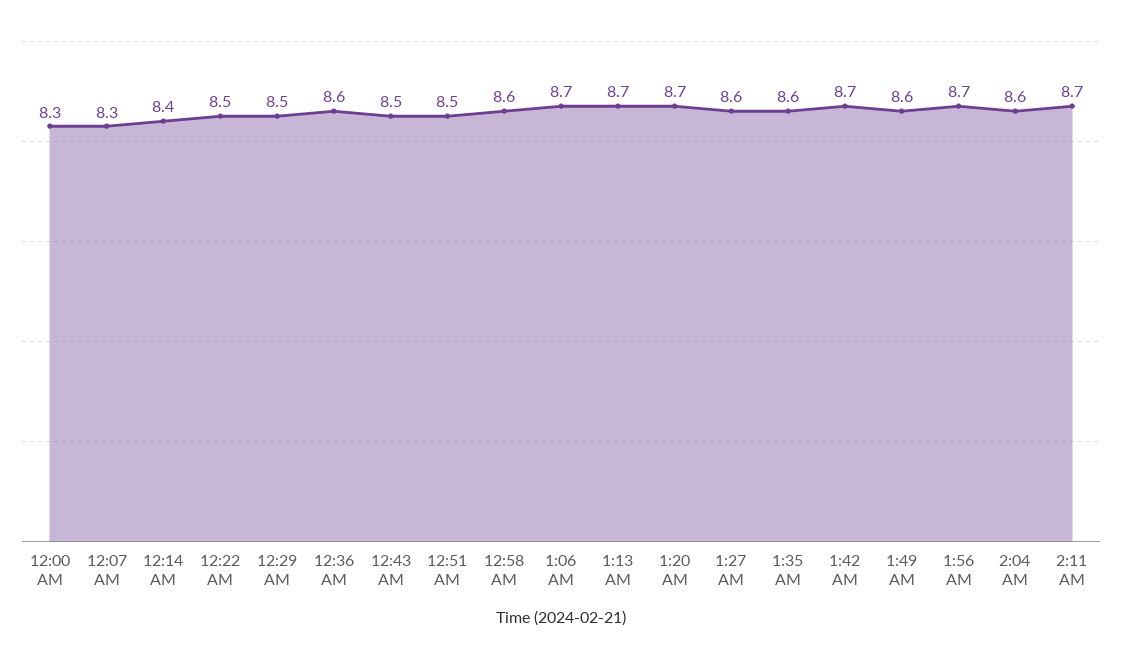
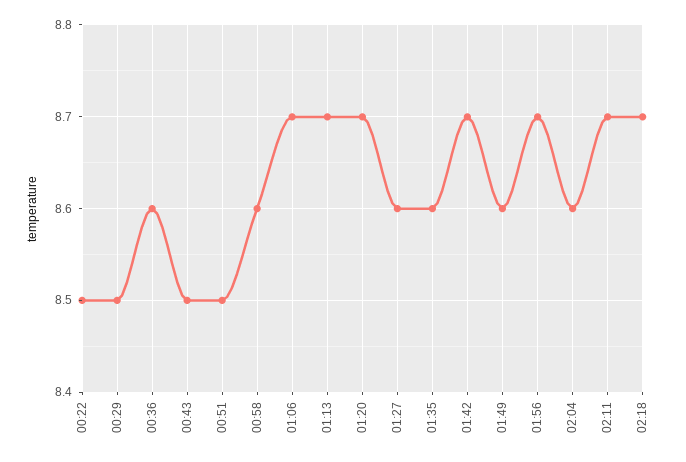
12:00 AM: 8.3 -> none
12:07 AM: 8.3 -> none
12:14 AM: 8.4 -> none
02:18: none -> 8.7

